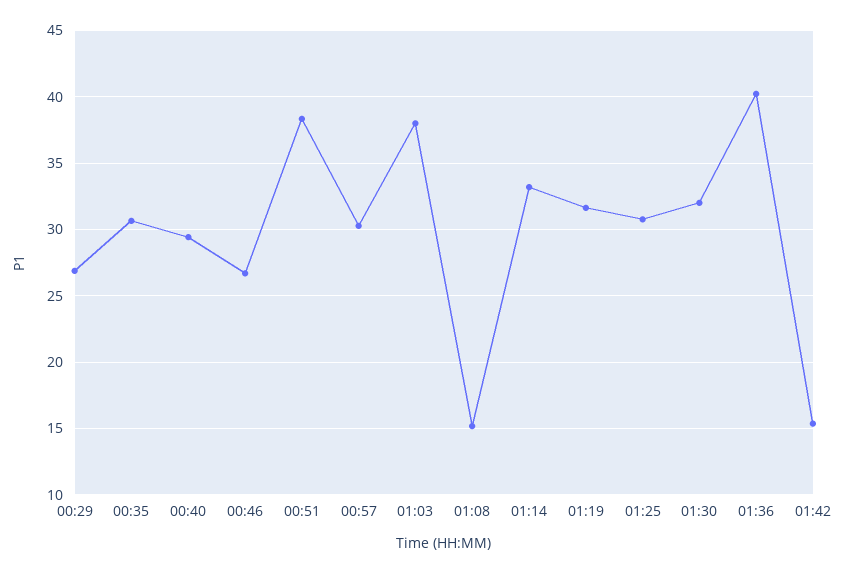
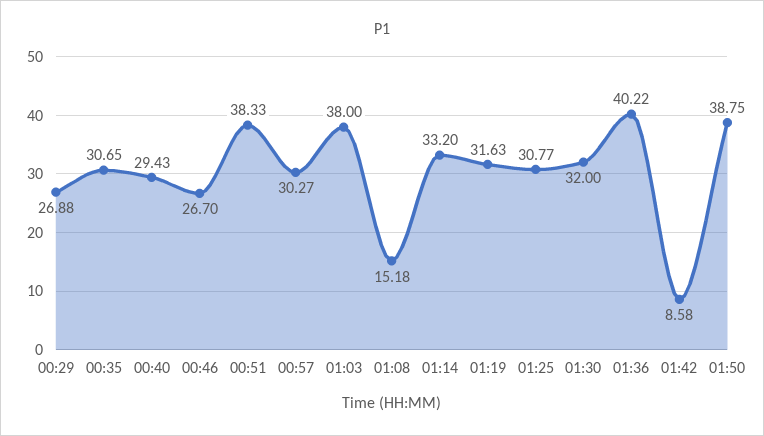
01:42: 15.5 -> 8.58
01:50: none -> 38.75

